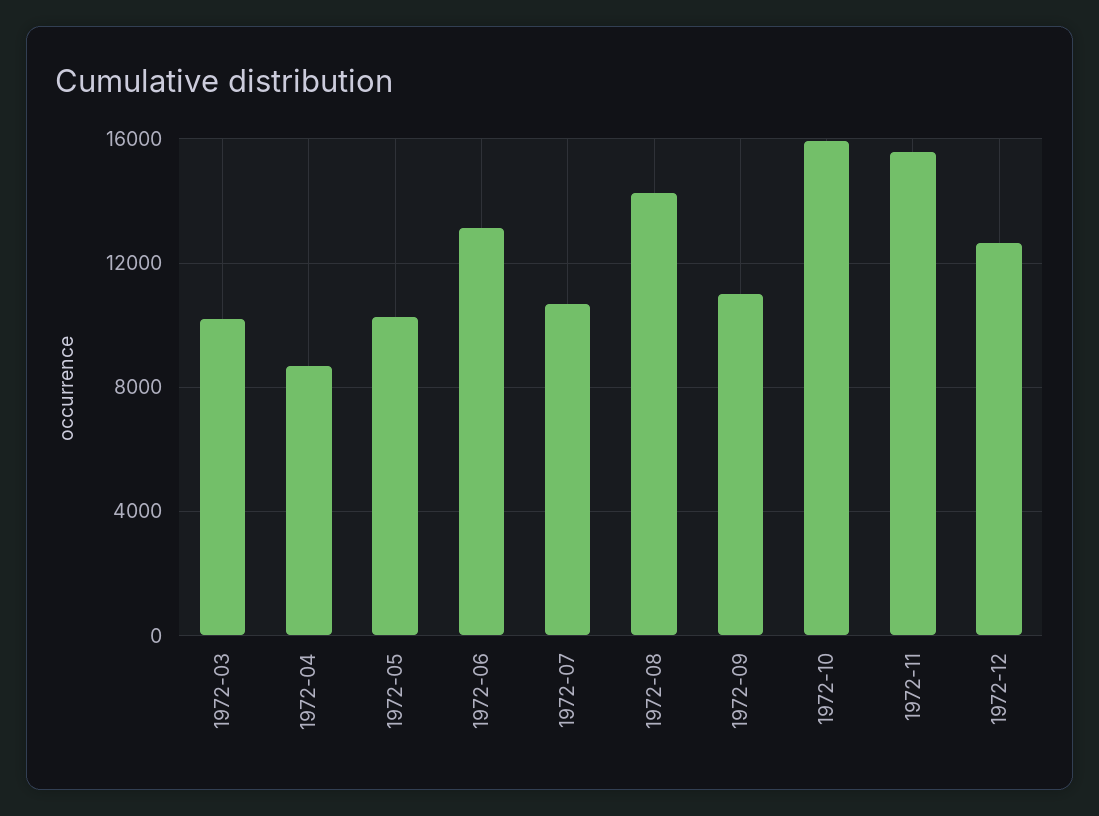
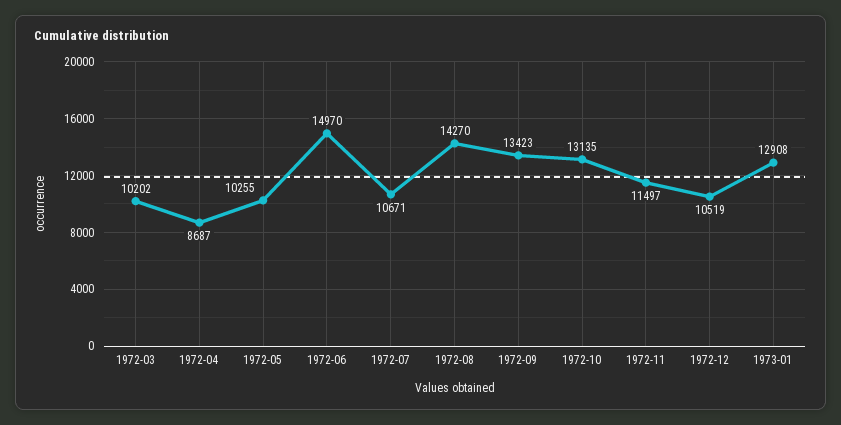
1972-06: 13000 -> 14970
1972-09: 11000 -> 13423
1972-10: 16000 -> 13135
1972-11: 15500 -> 11497
1972-12: 12500 -> 10519
1973-01: none -> 12908

